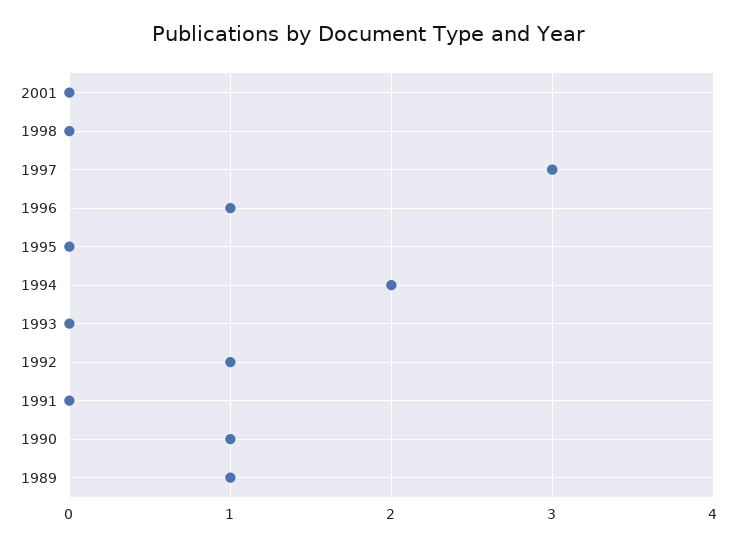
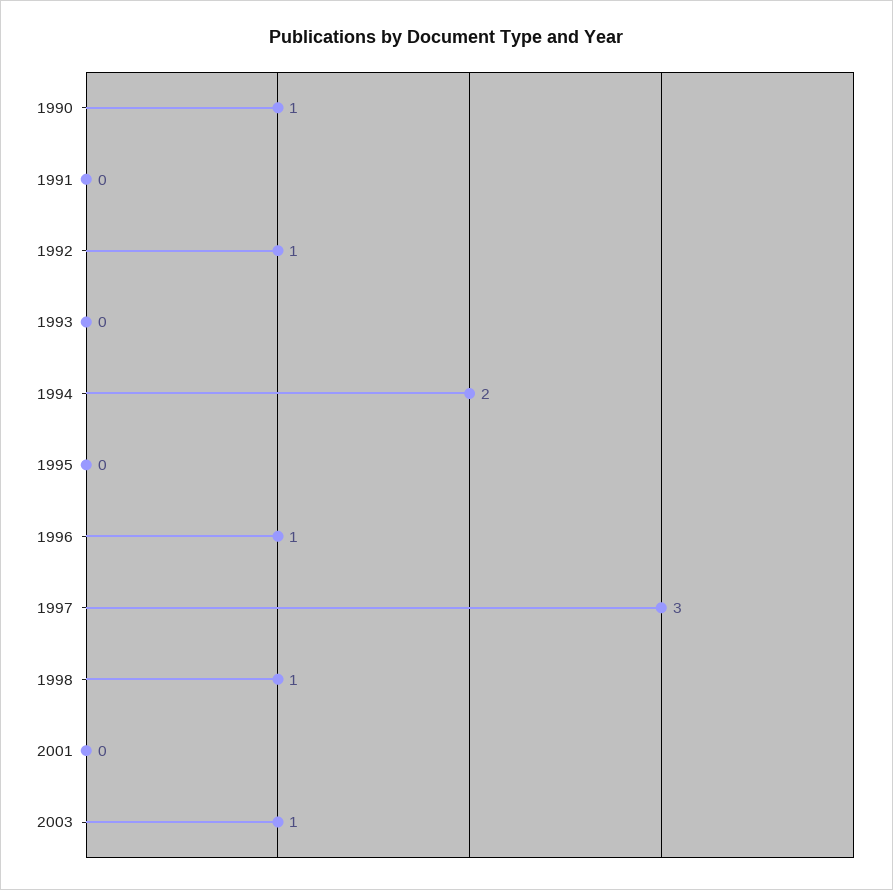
1998: 0 -> 1
1989: 1 -> none
2003: none -> 1

